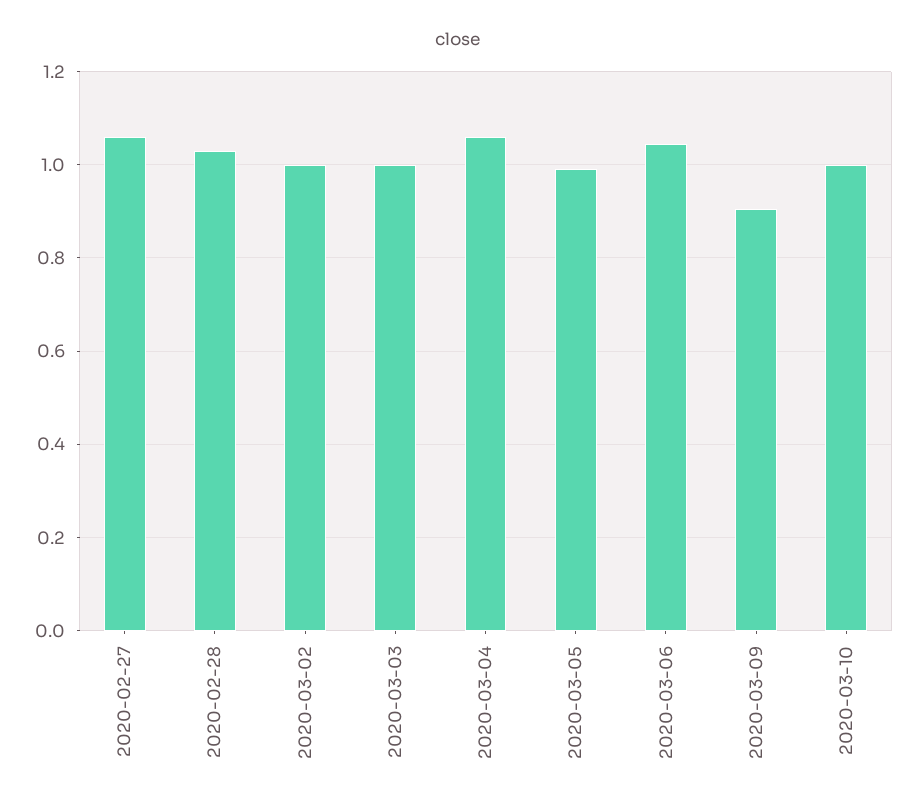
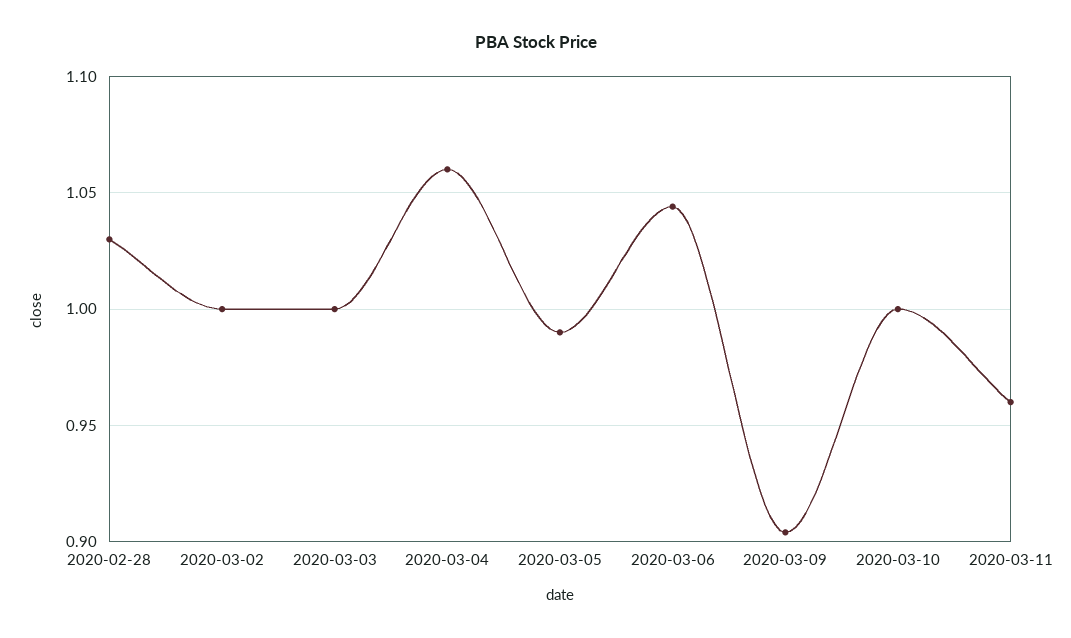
2020-02-27: 1.06 -> none
2020-03-11: none -> 0.96

